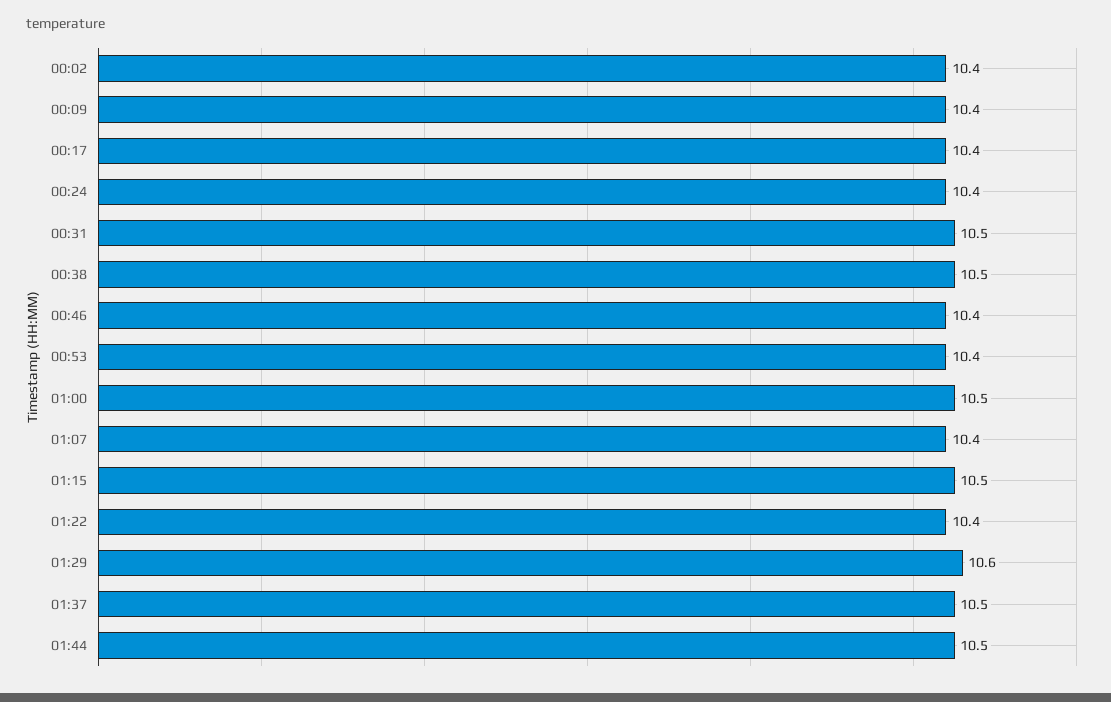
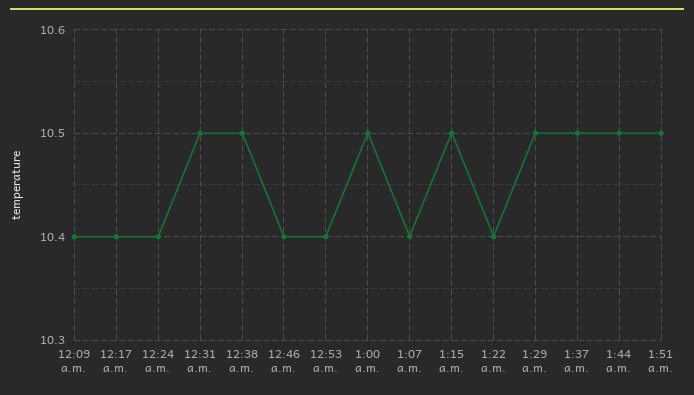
00:02: 10.4 -> none
01:29: 10.6 -> 10.5
1:51 a.m.: none -> 10.5

